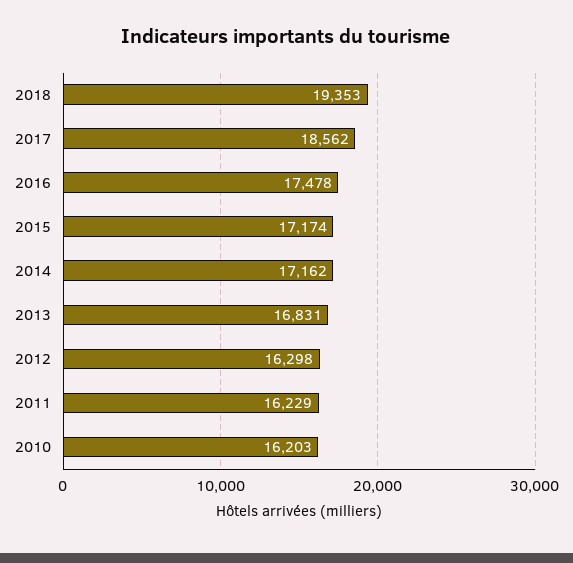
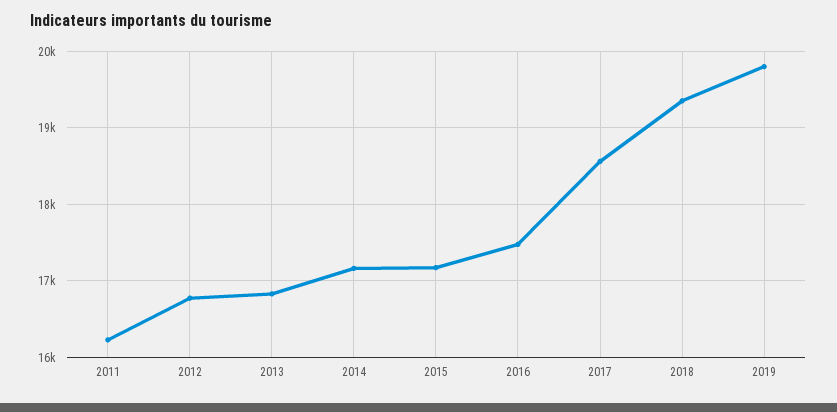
2012: 16298 -> 16800
2010: 16203 -> none
2019: none -> 19800

